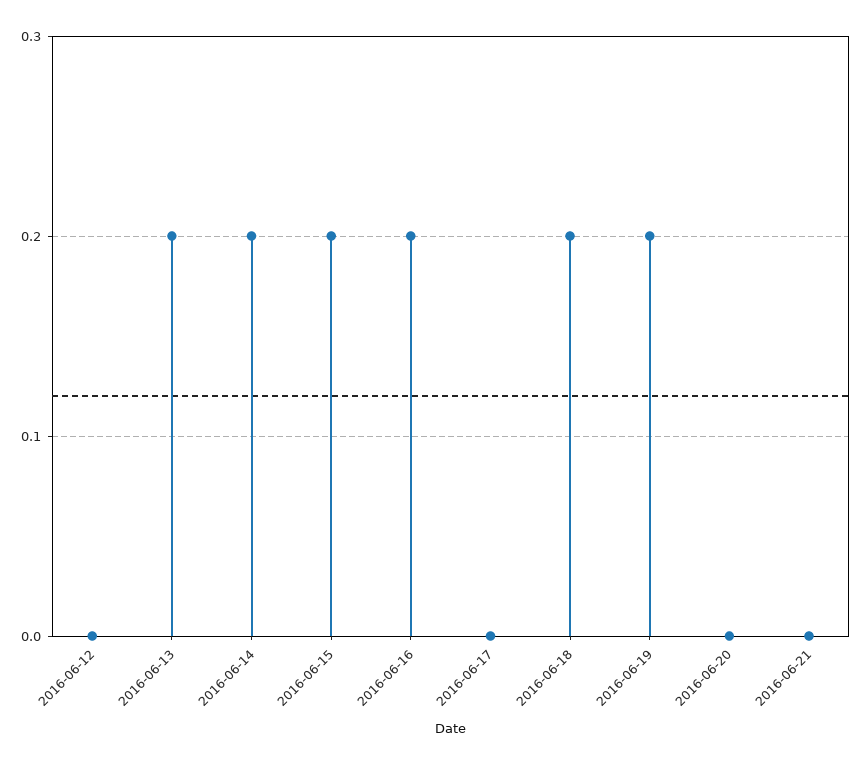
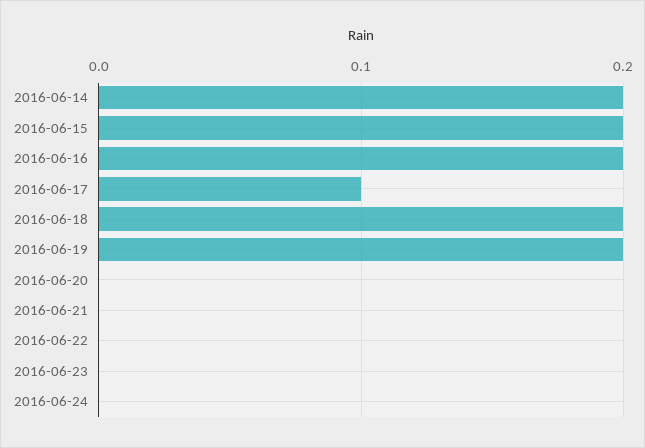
2016-06-12: 0 -> none
2016-06-13: 0.2 -> none
2016-06-17: 0 -> 0.1
2016-06-22: none -> 0
2016-06-23: none -> 0
2016-06-24: none -> 0

